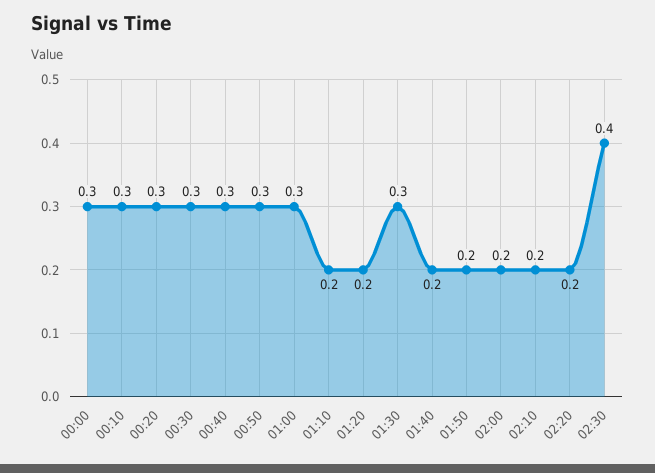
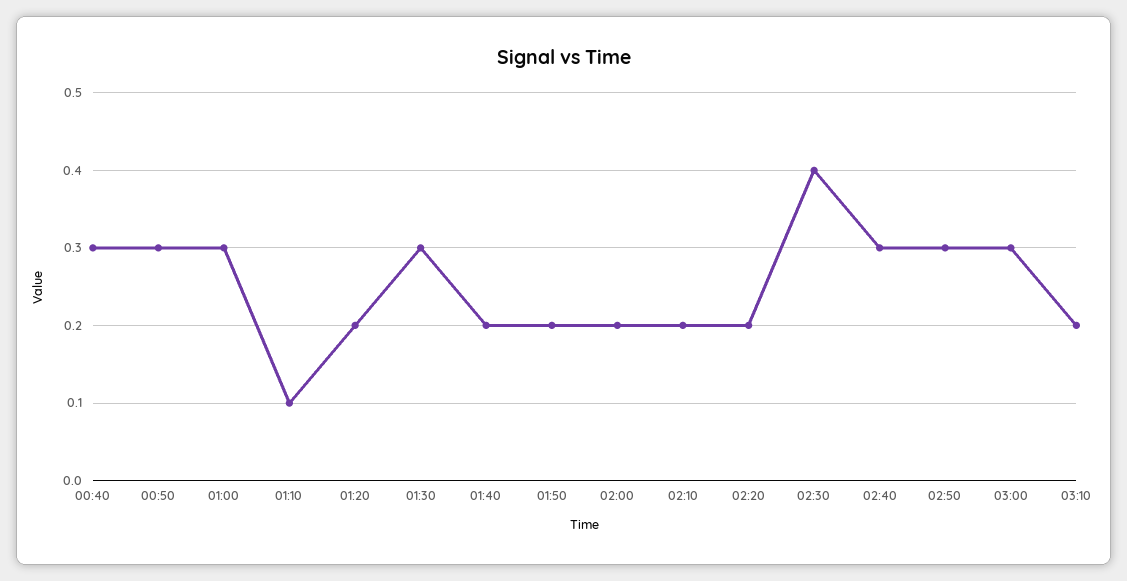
00:00: 0.3 -> none
00:10: 0.3 -> none
00:20: 0.3 -> none
00:30: 0.3 -> none
01:10: 0.2 -> 0.1
02:40: none -> 0.3
02:50: none -> 0.3
03:00: none -> 0.3
03:10: none -> 0.2

